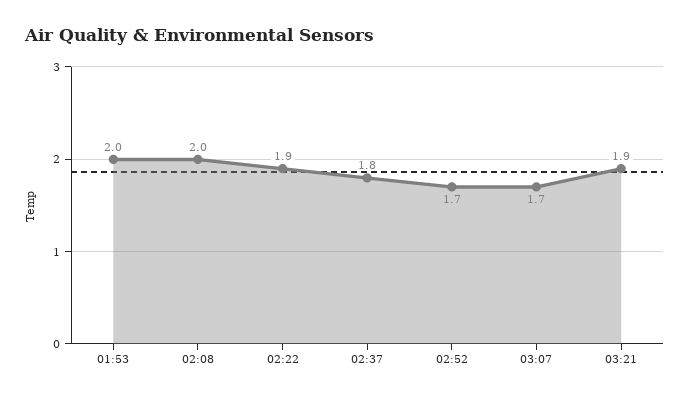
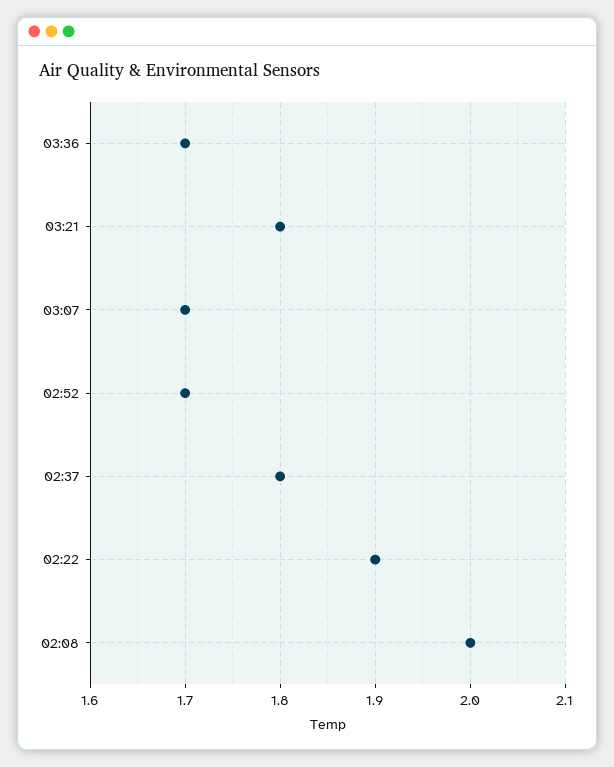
01:53: 2 -> none
03:21: 1.9 -> 1.8
03:36: none -> 1.7

